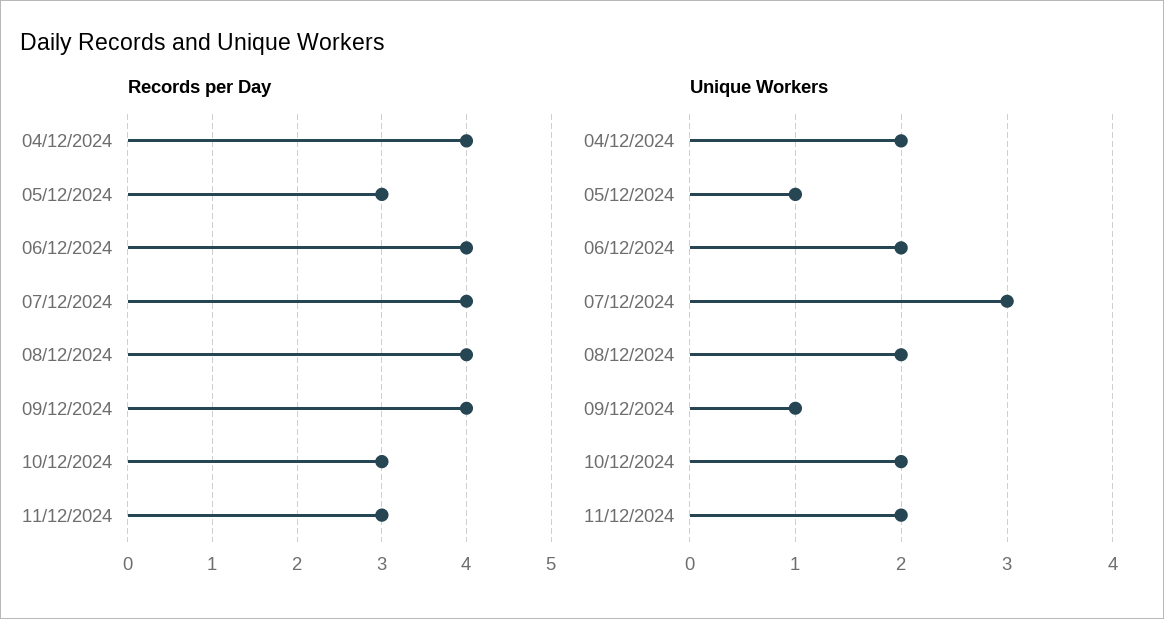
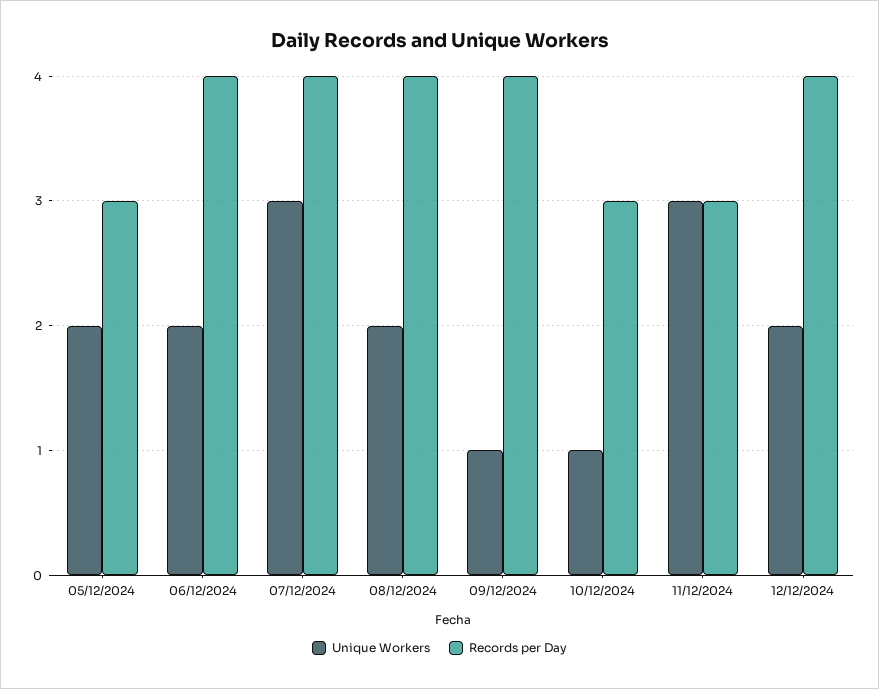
Records per Day, 04/12/2024: 4 -> none
Unique Workers, 04/12/2024: 2 -> none
Unique Workers, 05/12/2024: 1 -> 2
Unique Workers, 10/12/2024: 2 -> 1
Unique Workers, 11/12/2024: 2 -> 3
Unique Workers, 12/12/2024: none -> 2
Records per Day, 12/12/2024: none -> 4

